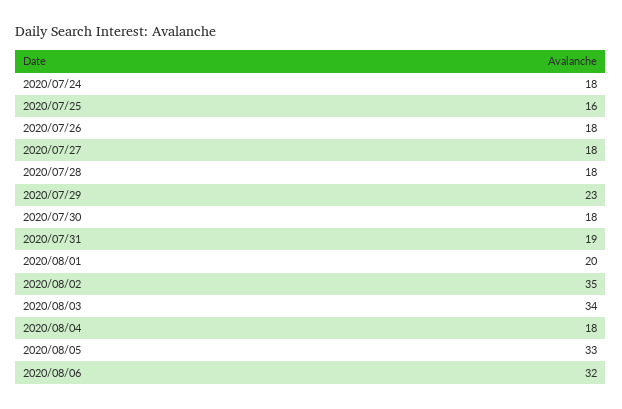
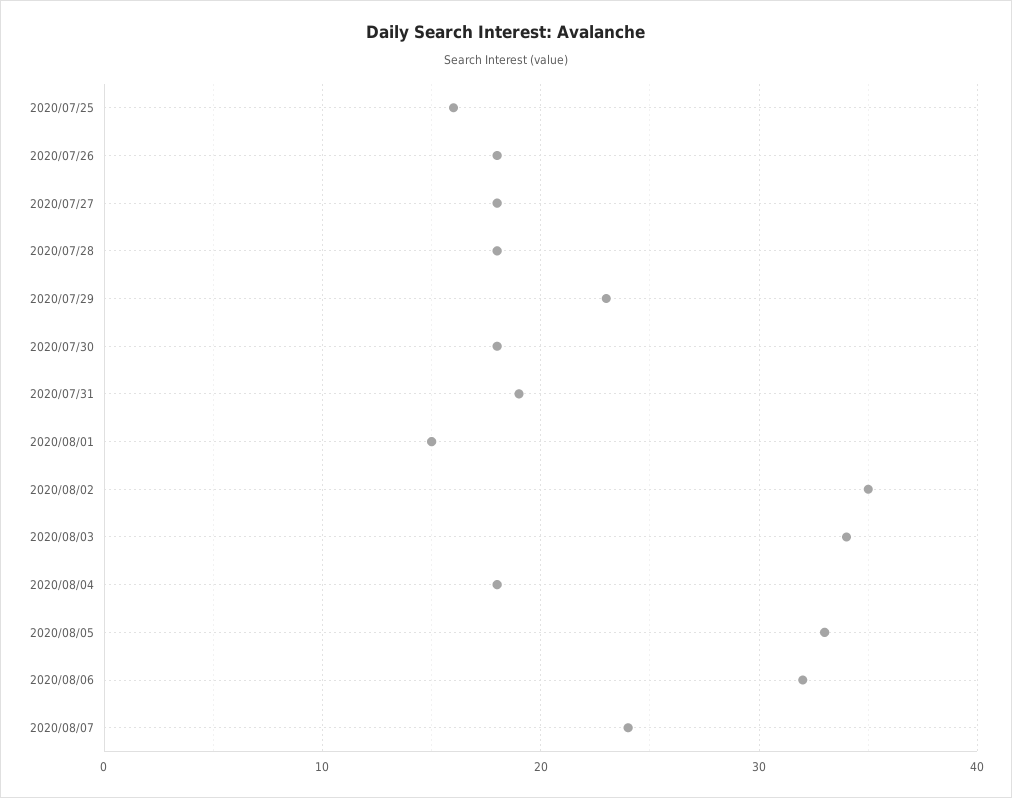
2020/07/24: 18 -> none
2020/08/01: 20 -> 15
2020/08/07: none -> 24

